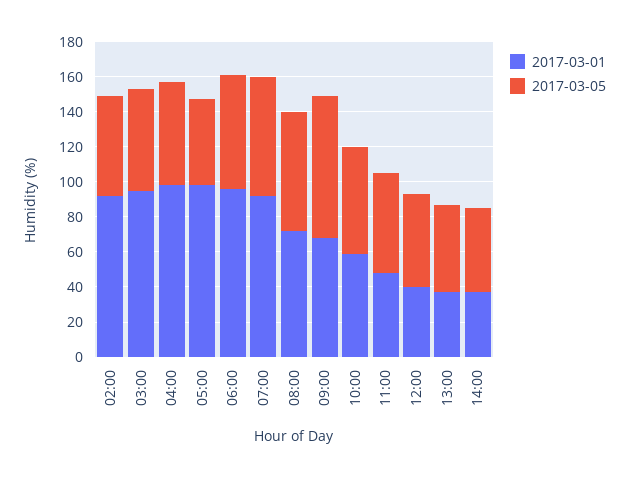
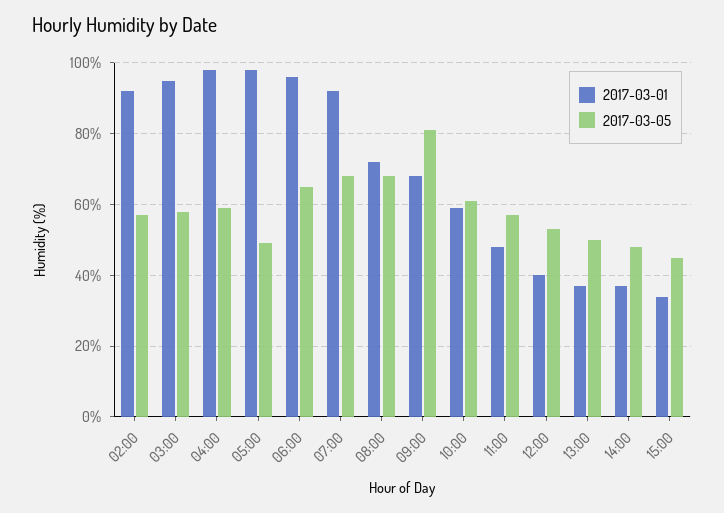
2017-03-01, 15:00: none -> 35
2017-03-05, 15:00: none -> 45

